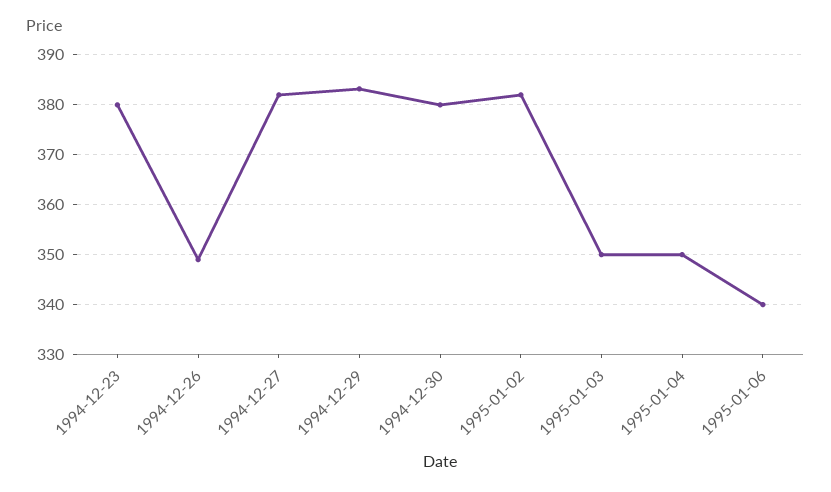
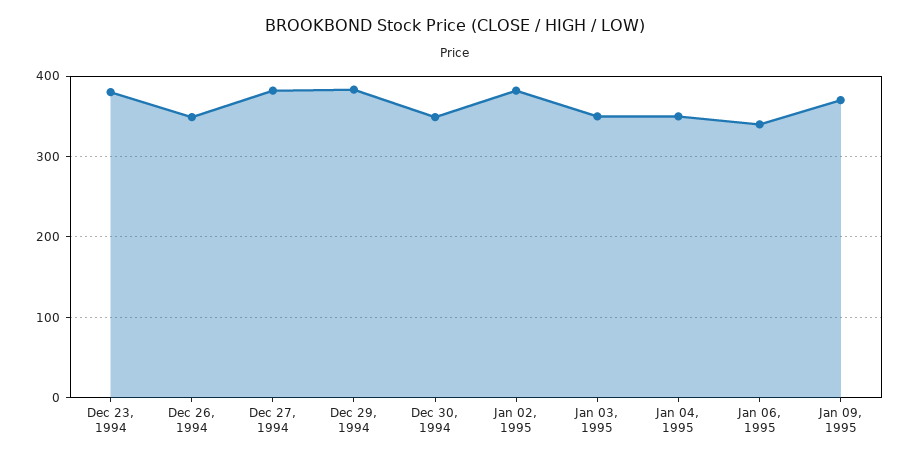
1994-12-30: 380 -> 350
Jan 09, 1995: none -> 370

